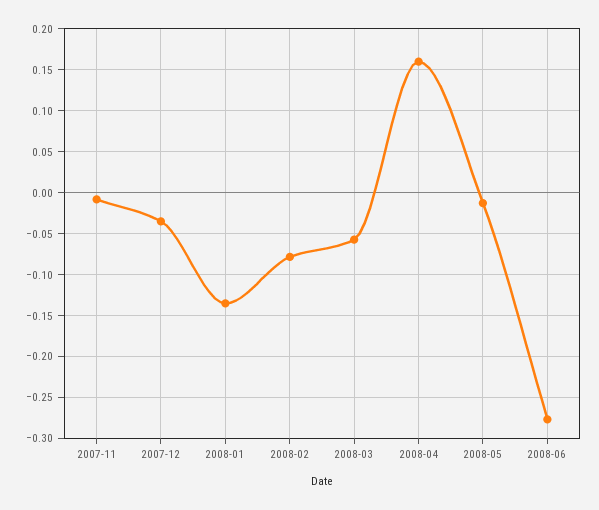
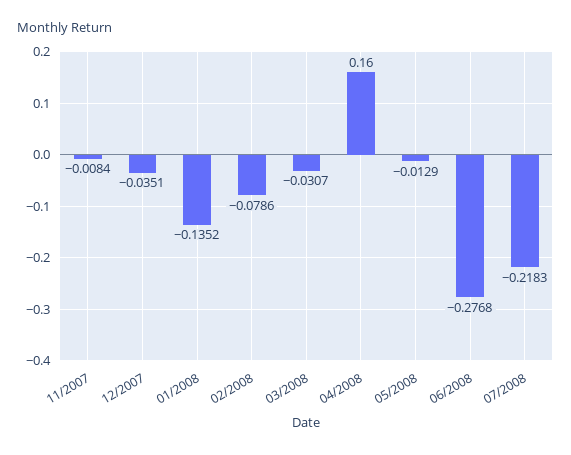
2008-03: -0.06 -> -0.0307
07/2008: none -> -0.2183

